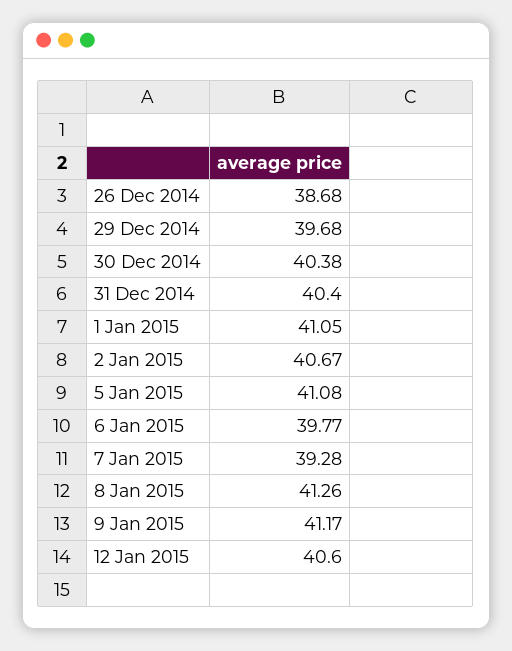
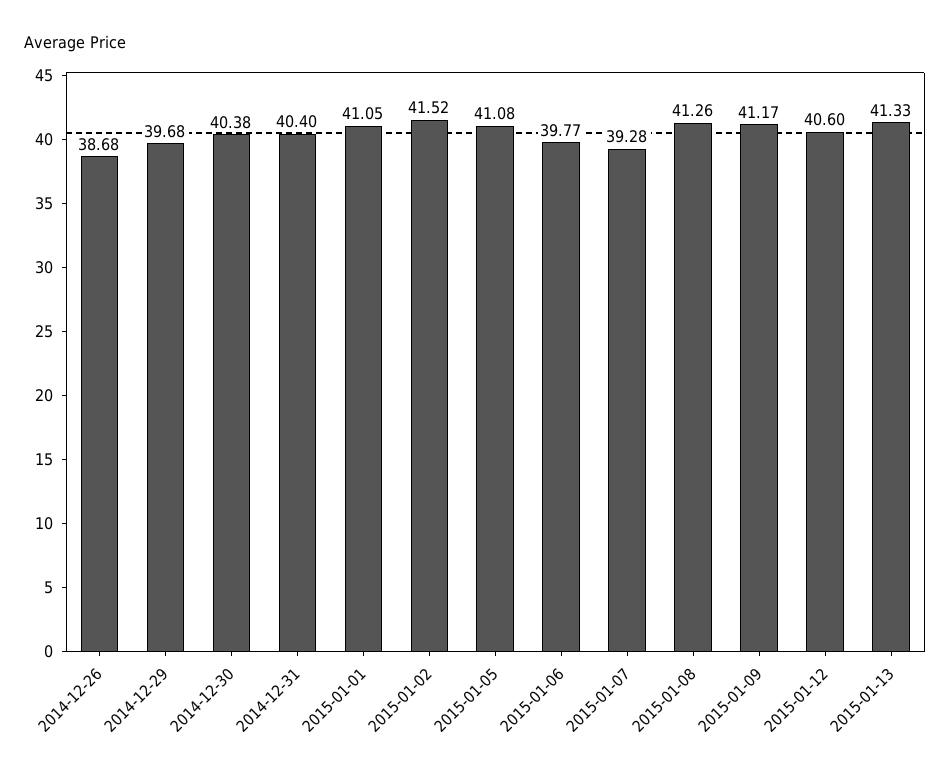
2 Jan 2015: 40.67 -> 41.52
2015-01-13: none -> 41.33

